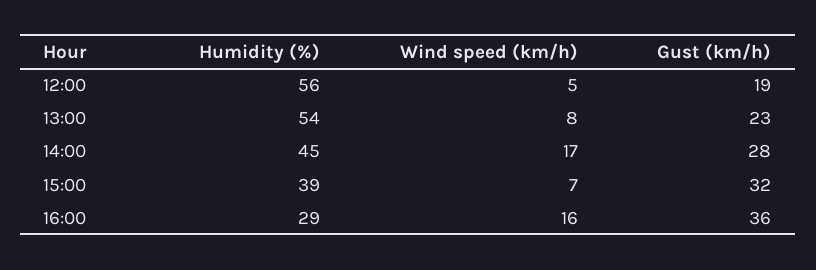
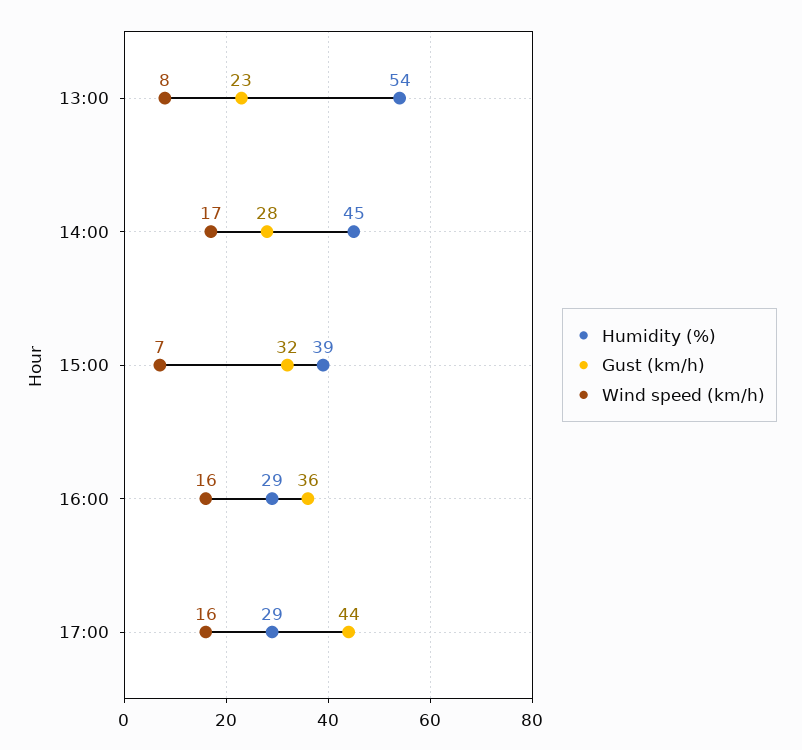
Humidity (%), 12:00: 56 -> none
Wind speed (km/h), 12:00: 5 -> none
Gust (km/h), 12:00: 19 -> none
Humidity (%), 17:00: none -> 29
Gust (km/h), 17:00: none -> 44
Wind speed (km/h), 17:00: none -> 16

